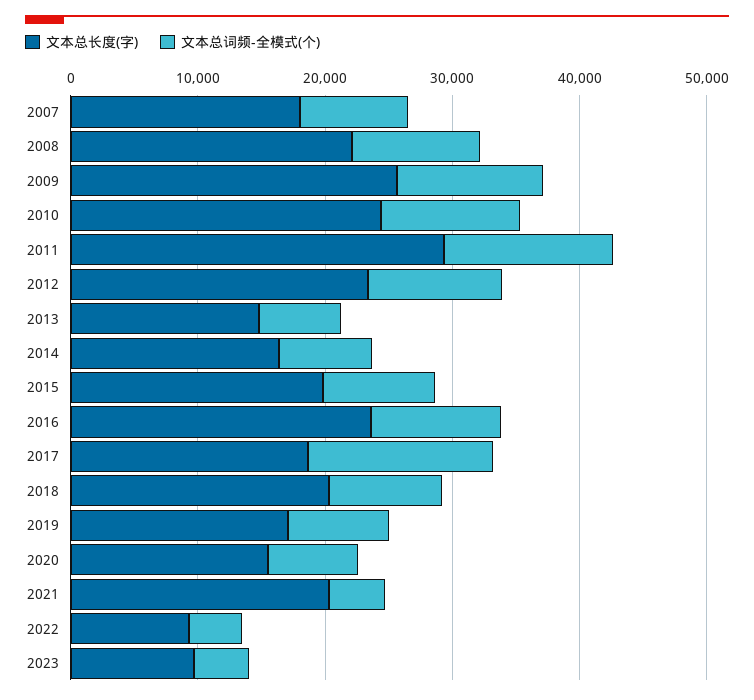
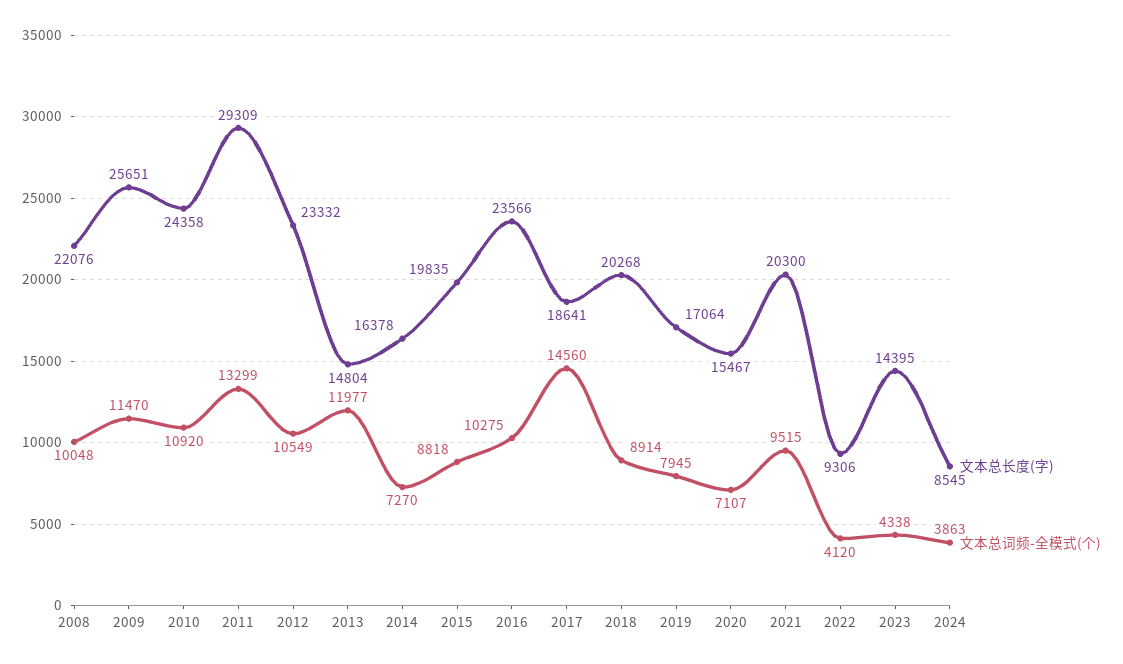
文本总长度(字), 2007: 18000 -> none
文本总词频-全模式(个), 2007: 8000 -> none
文本总词频-全模式(个), 2013: 6000 -> 11977
文本总词频-全模式(个), 2021: 4000 -> 9515
文本总长度(字), 2023: 10000 -> 14395
文本总长度(字), 2024: none -> 8545
文本总词频-全模式(个), 2024: none -> 3863

